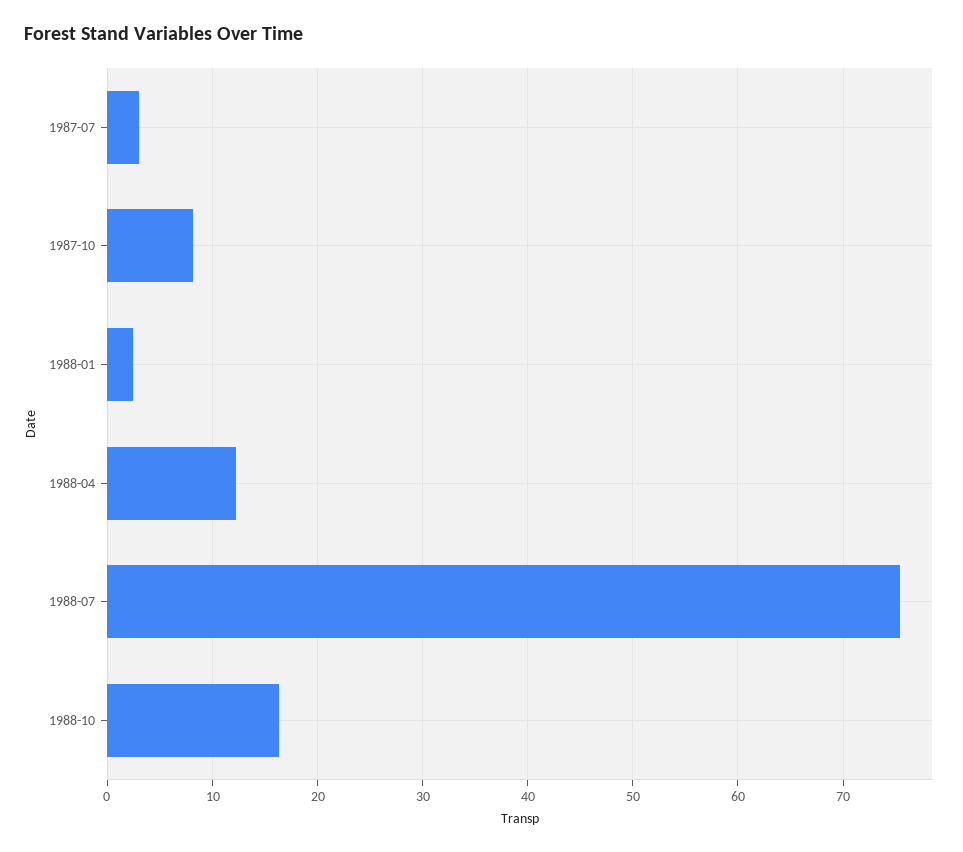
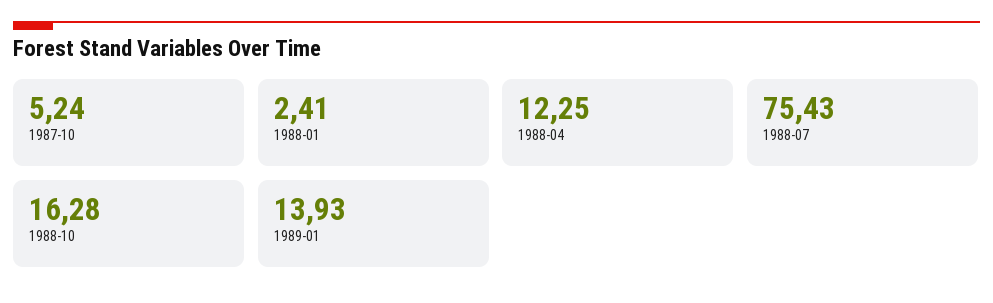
1987-07: 3 -> none
1987-10: 8 -> 5.24
1989-01: none -> 13.93

